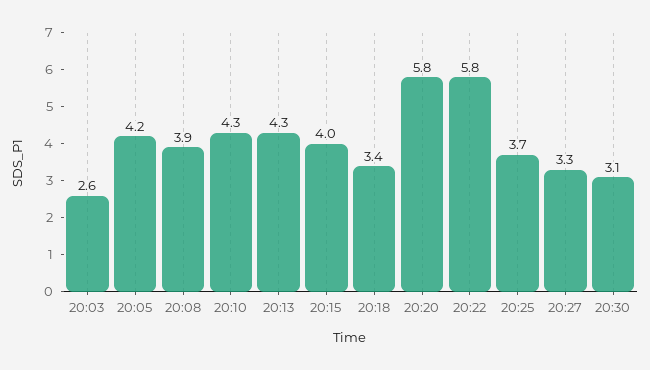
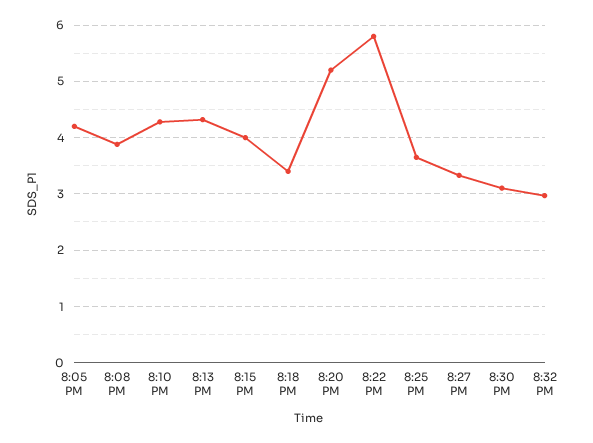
20:03: 2.6 -> none
20:20: 5.8 -> 5.2
8:32 PM: none -> 3

